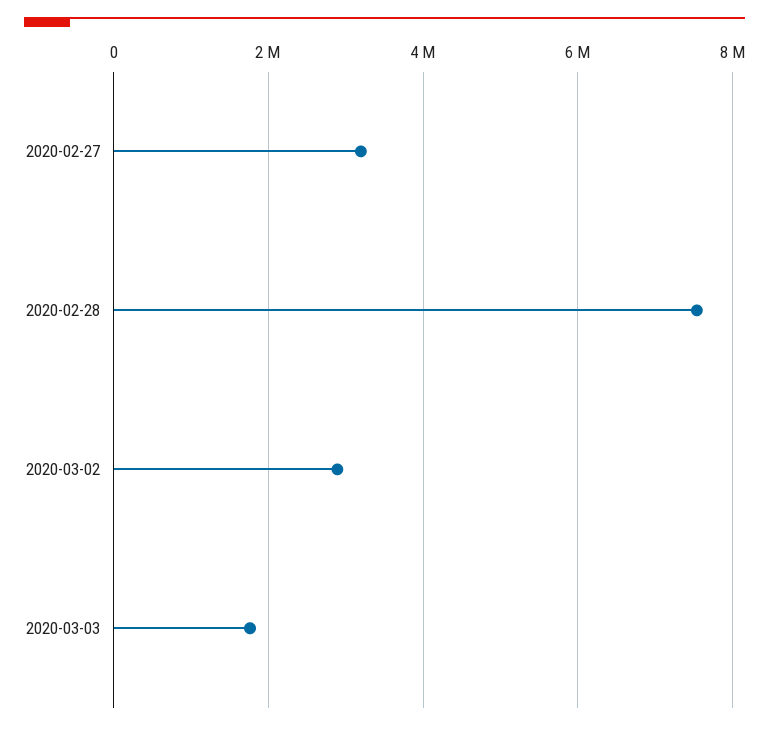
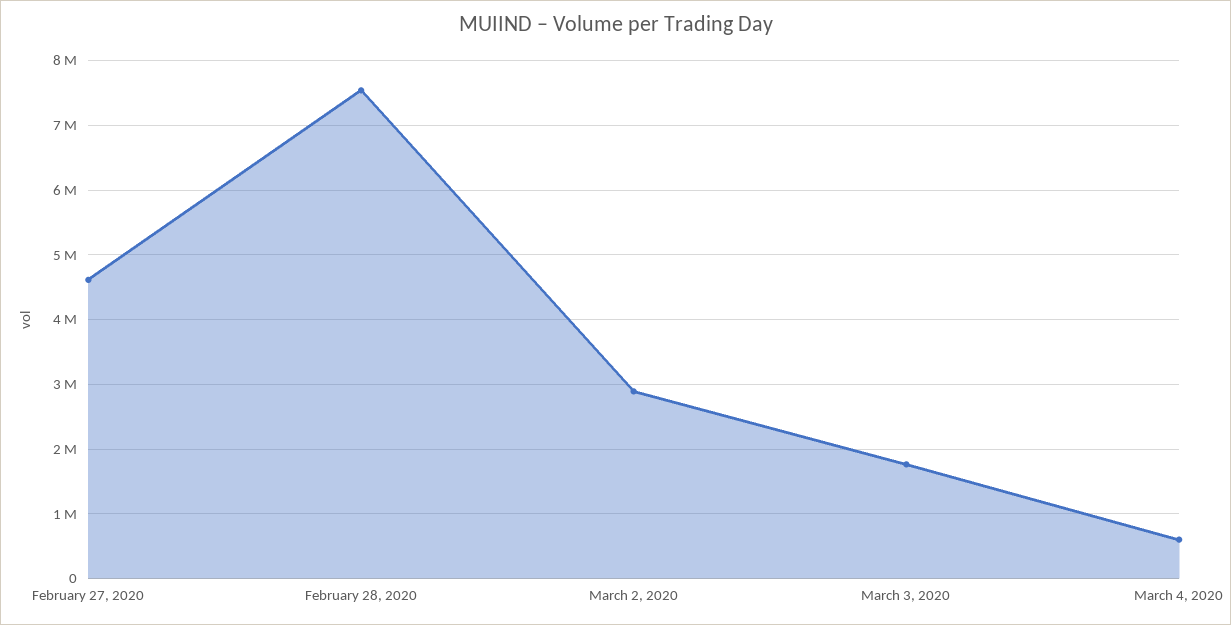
2020-02-27: 3200000 -> 4600000
March 4, 2020: none -> 600000

